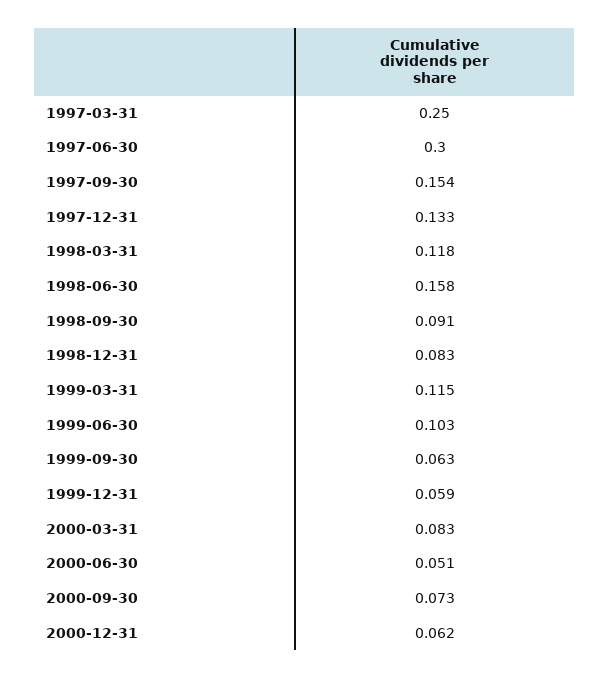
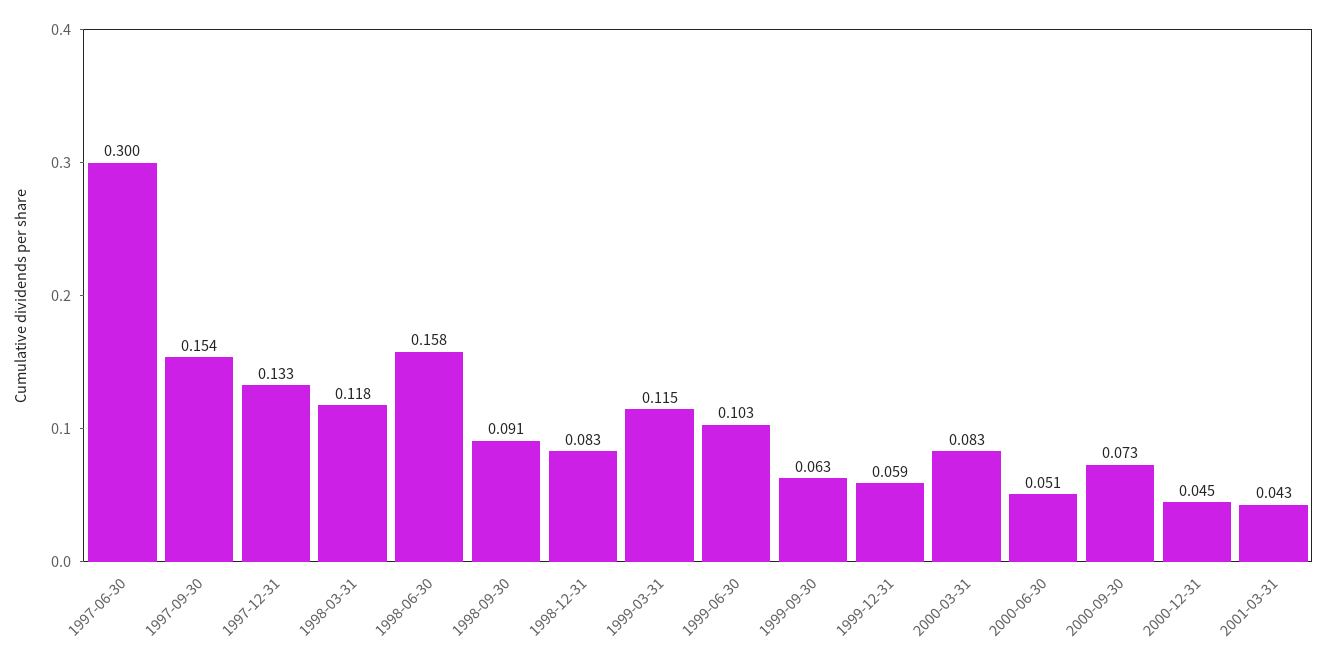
1997-03-31: 0.25 -> none
2000-12-31: 0.062 -> 0.045
2001-03-31: none -> 0.043

